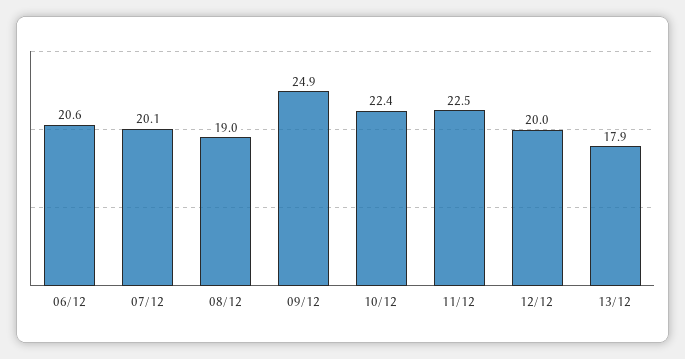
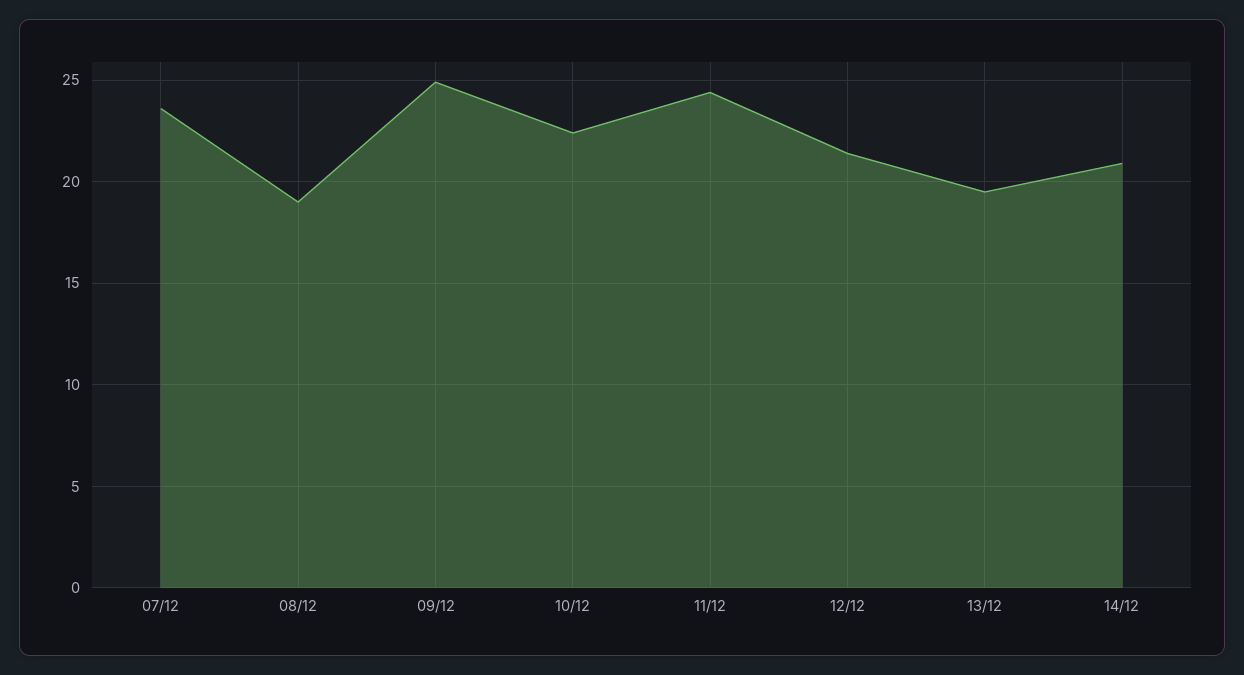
06/12: 20.6 -> none
07/12: 20.1 -> 23.5
11/12: 22.5 -> 24.5
12/12: 20 -> 21.5
13/12: 17.9 -> 19.5
14/12: none -> 21

